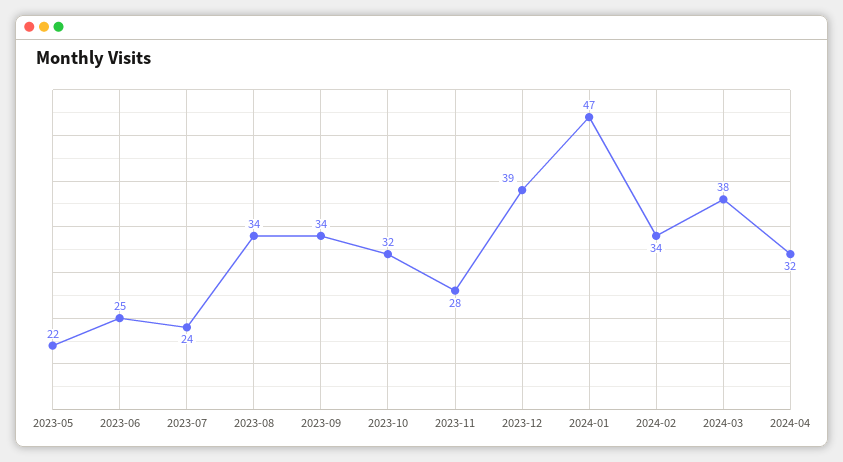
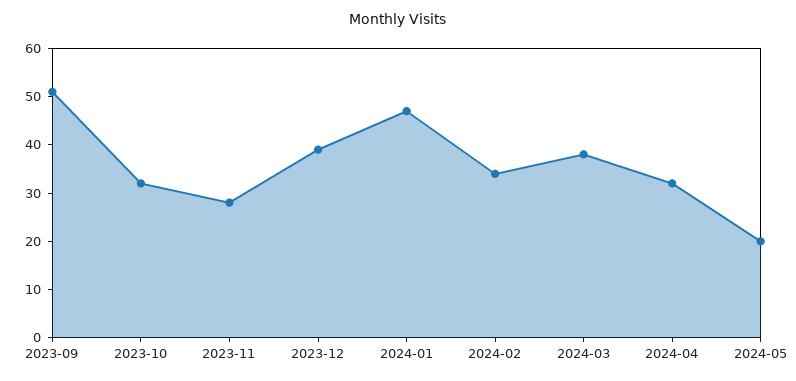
2023-05: 22 -> none
2023-06: 25 -> none
2023-07: 24 -> none
2023-08: 34 -> none
2023-09: 34 -> 50
2024-05: none -> 20

